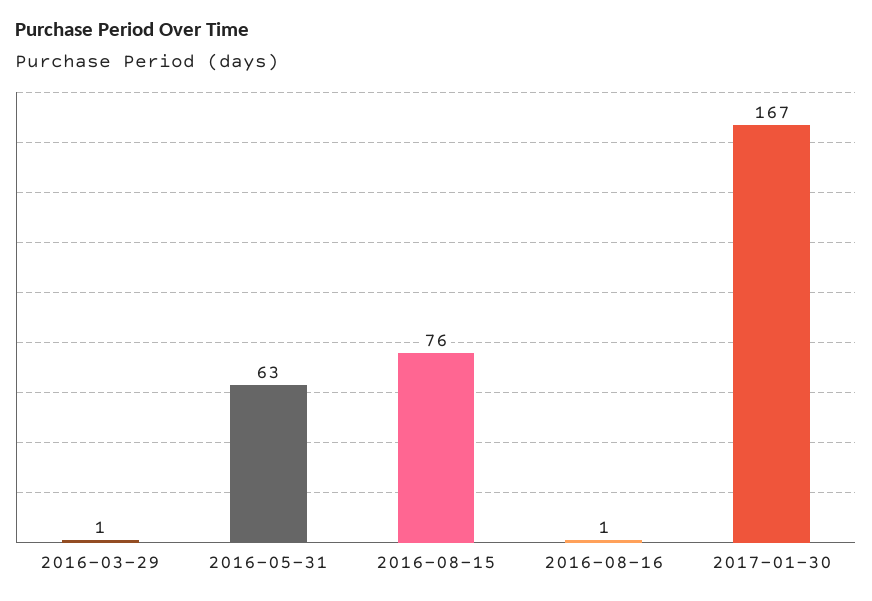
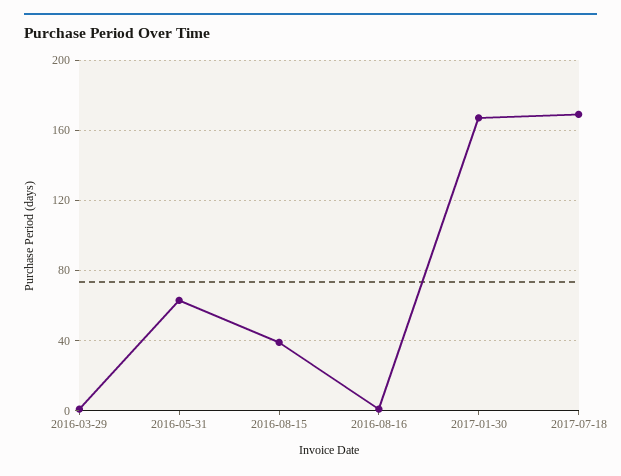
2016-08-15: 76 -> 40
2017-07-18: none -> 170

